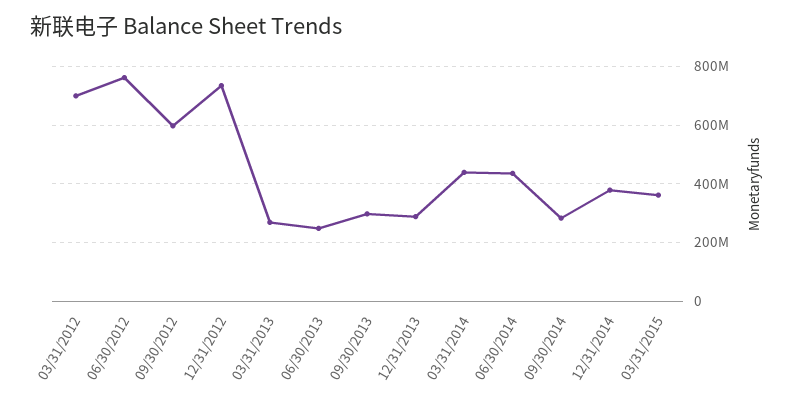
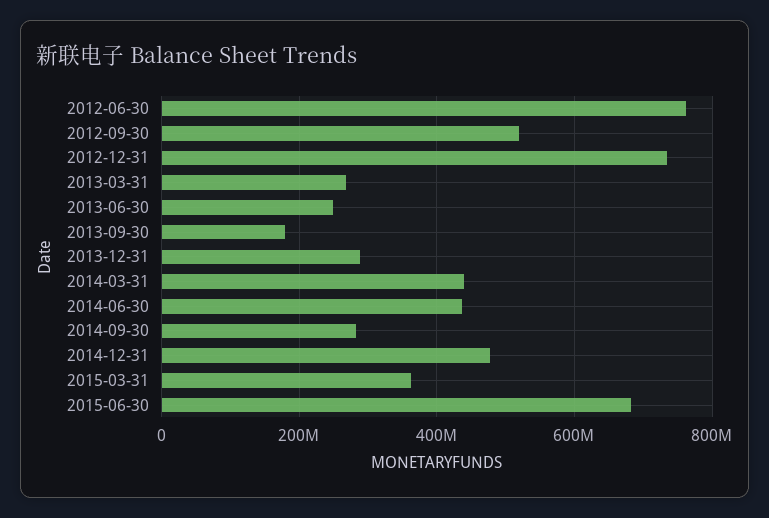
03/31/2012: 700000000 -> none
09/30/2012: 600000000 -> 520000000
09/30/2013: 300000000 -> 180000000
12/31/2014: 375000000 -> 480000000
2015-06-30: none -> 680000000

